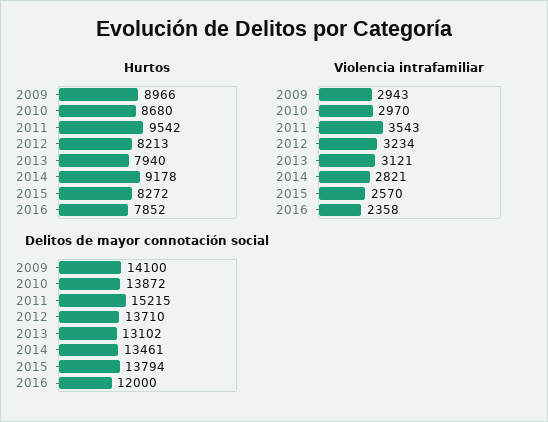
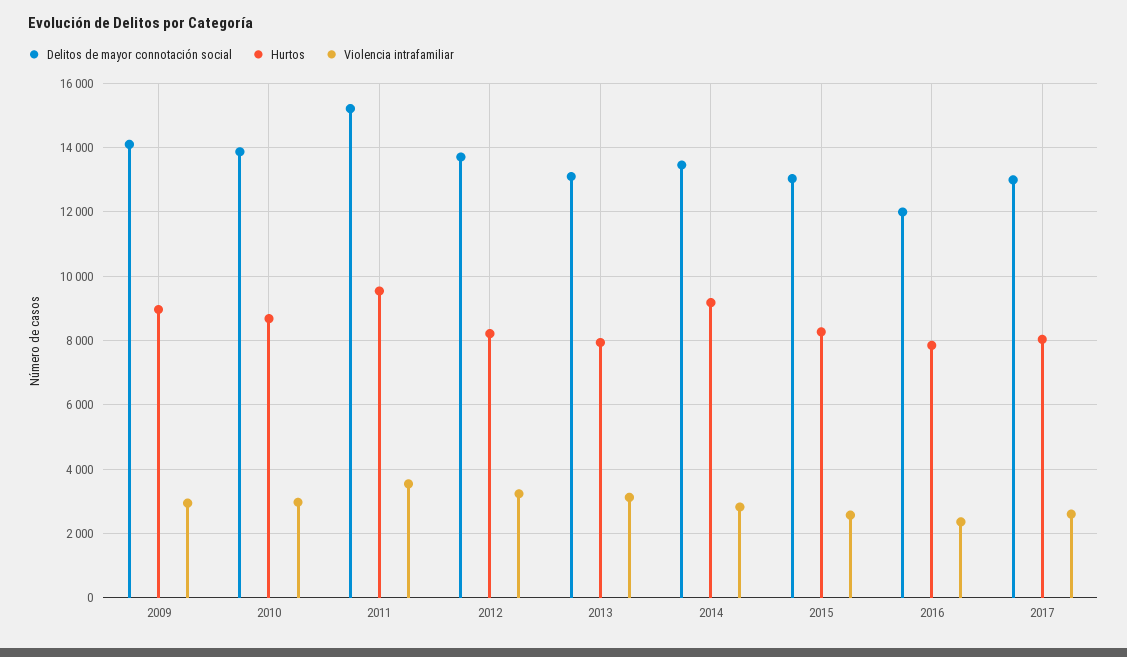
Delitos de mayor connotación social, 2015: 13794 -> 13000
Delitos de mayor connotación social, 2017: none -> 13000
Hurtos, 2017: none -> 8000
Violencia intrafamiliar, 2017: none -> 2600

